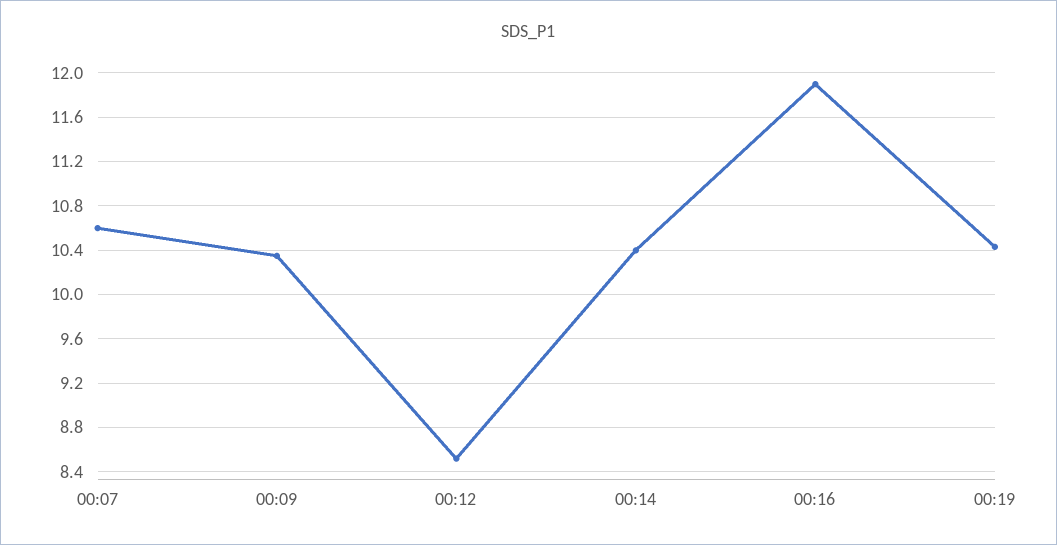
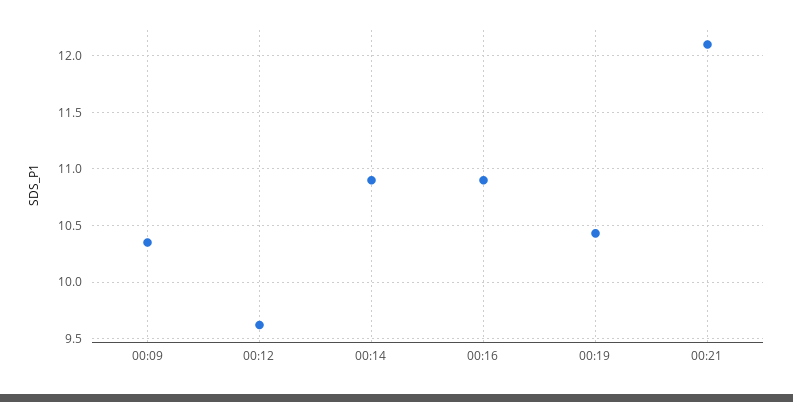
00:07: 10.6 -> none
00:12: 8.5 -> 9.6
00:14: 10.4 -> 10.9
00:16: 11.9 -> 10.9
00:21: none -> 12.1

